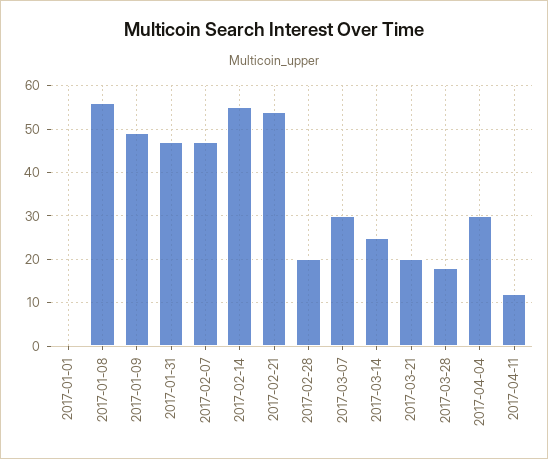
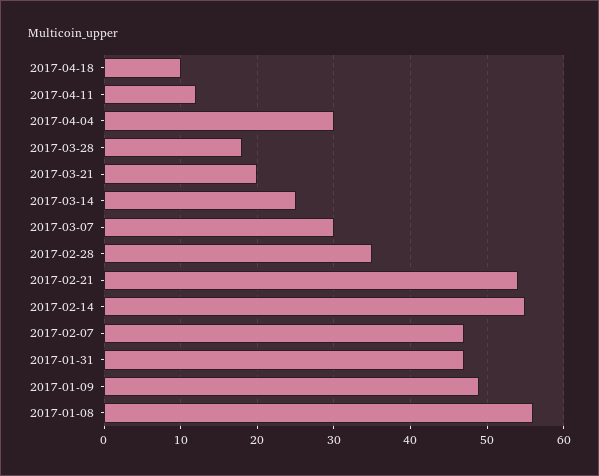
2017-01-01: 0 -> none
2017-02-28: 20 -> 35
2017-04-18: none -> 10

